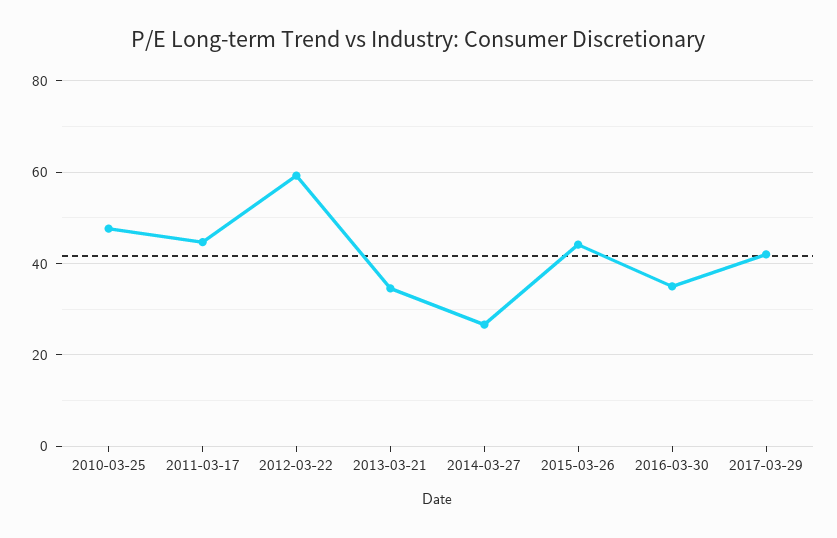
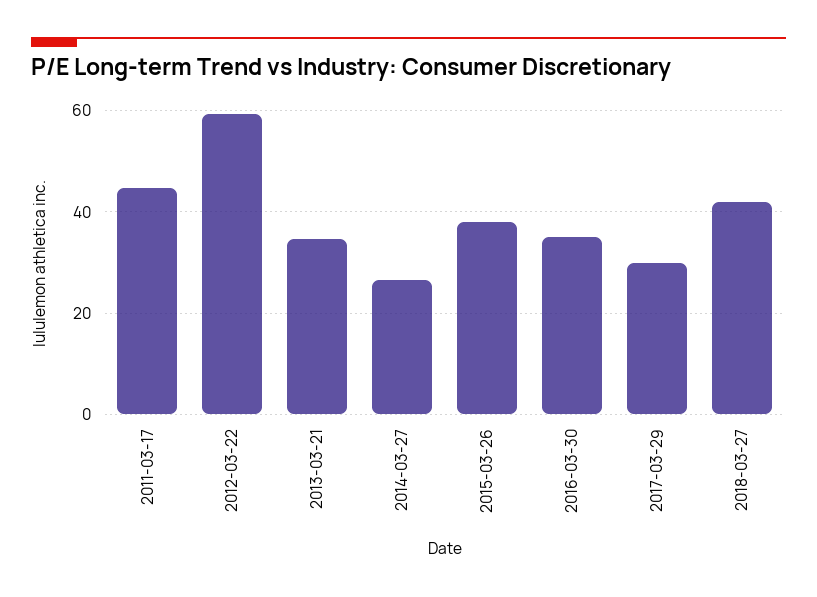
2010-03-25: 48 -> none
2015-03-26: 44 -> 38
2017-03-29: 42 -> 30
2018-03-27: none -> 42

